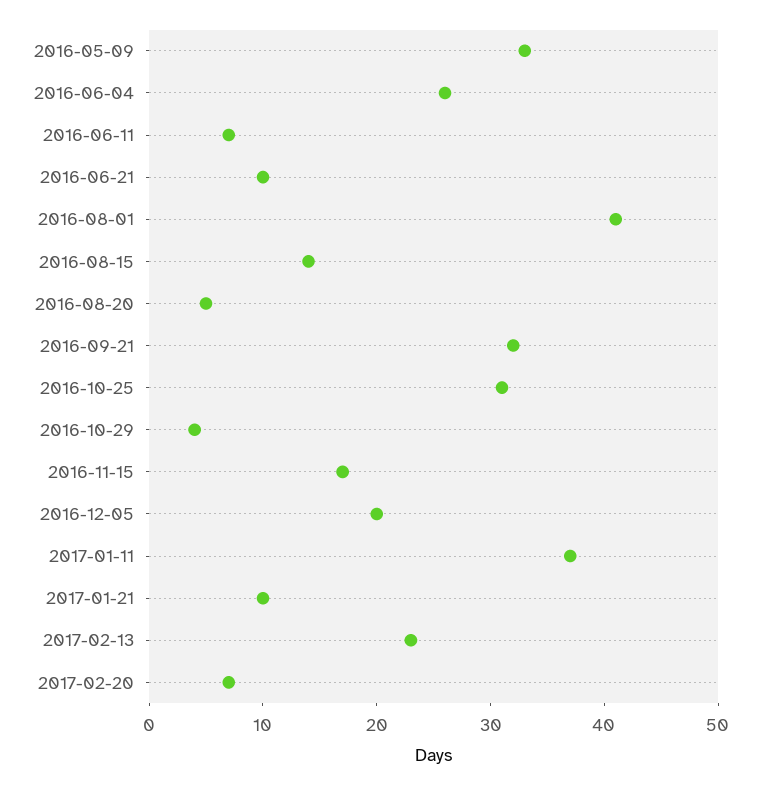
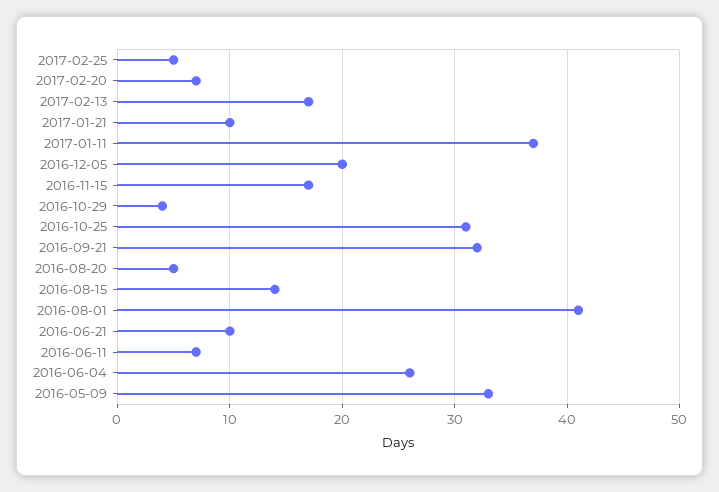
2017-02-13: 23 -> 17
2017-02-25: none -> 5

